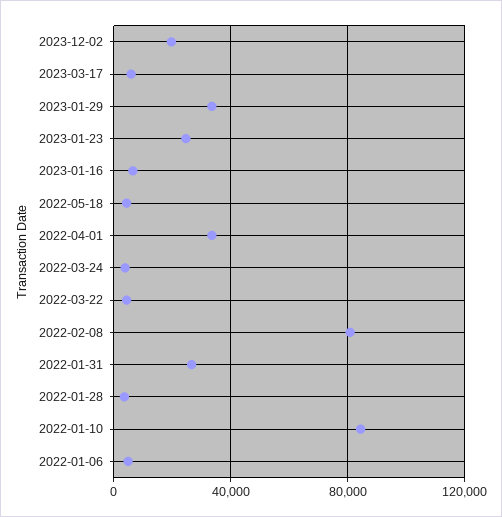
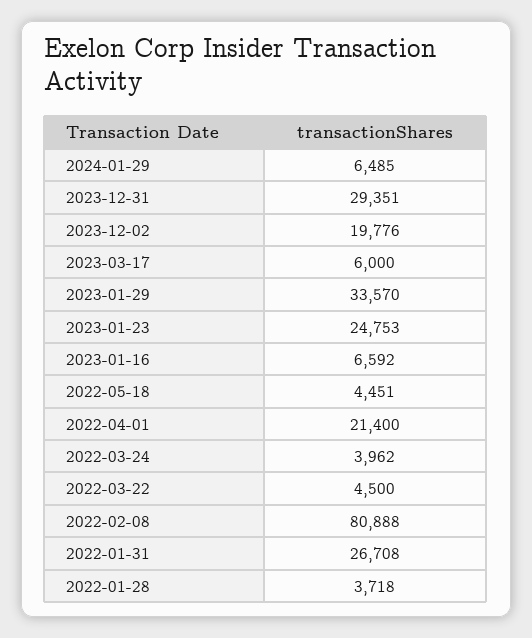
2022-04-01: 35000 -> 21400
2022-01-10: 85000 -> none
2022-01-06: 5000 -> none
2024-01-29: none -> 6485
2023-12-31: none -> 29351

